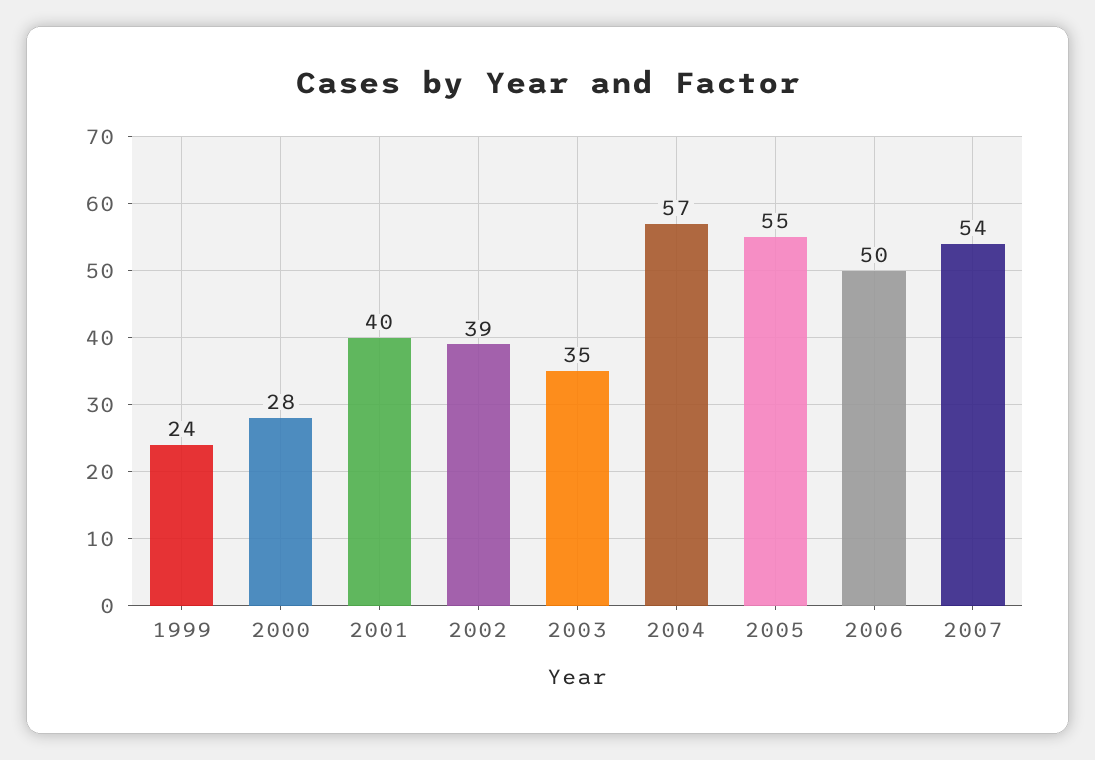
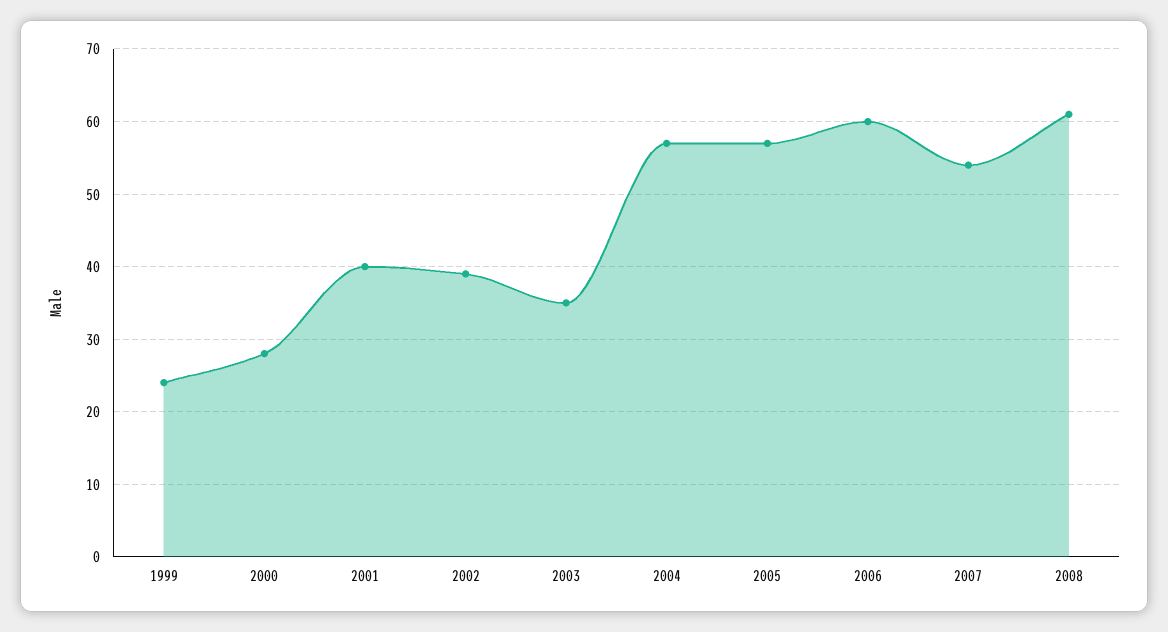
2005: 55 -> 57
2006: 50 -> 60
2008: none -> 61

